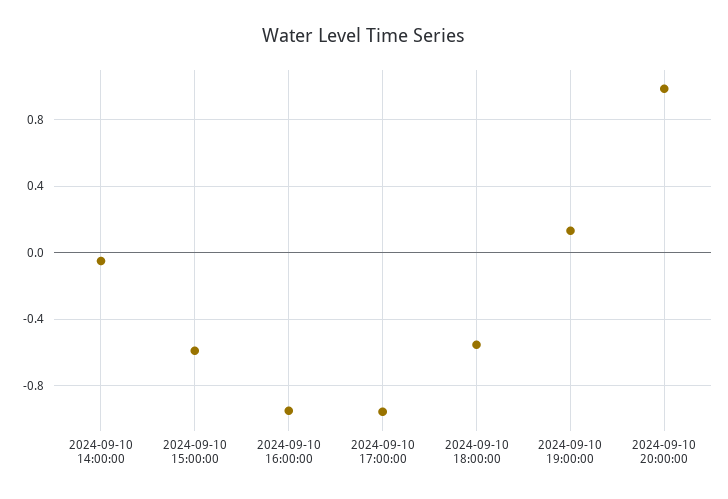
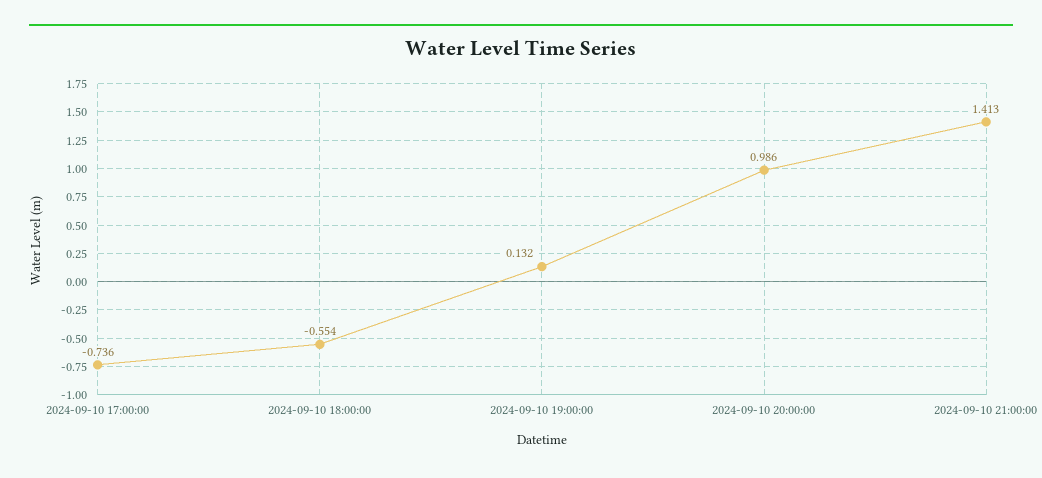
2024-09-10 14:00:00: -0.05 -> none
2024-09-10 15:00:00: -0.6 -> none
2024-09-10 16:00:00: -0.95 -> none
2024-09-10 17:00:00: -0.95 -> -0.736
2024-09-10 21:00:00: none -> 1.413

